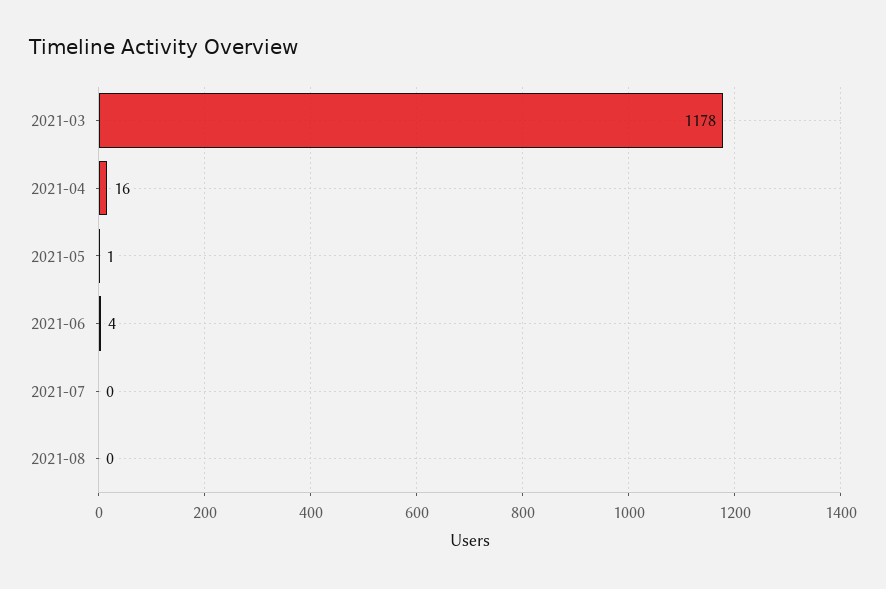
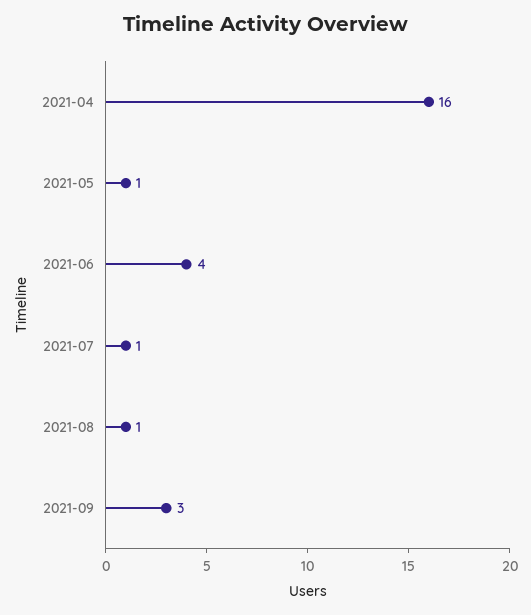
2021-03: 1178 -> none
2021-07: 0 -> 1
2021-08: 0 -> 1
2021-09: none -> 3

